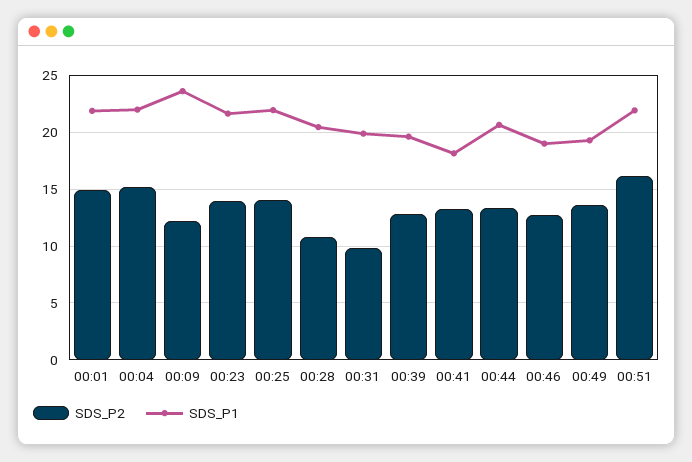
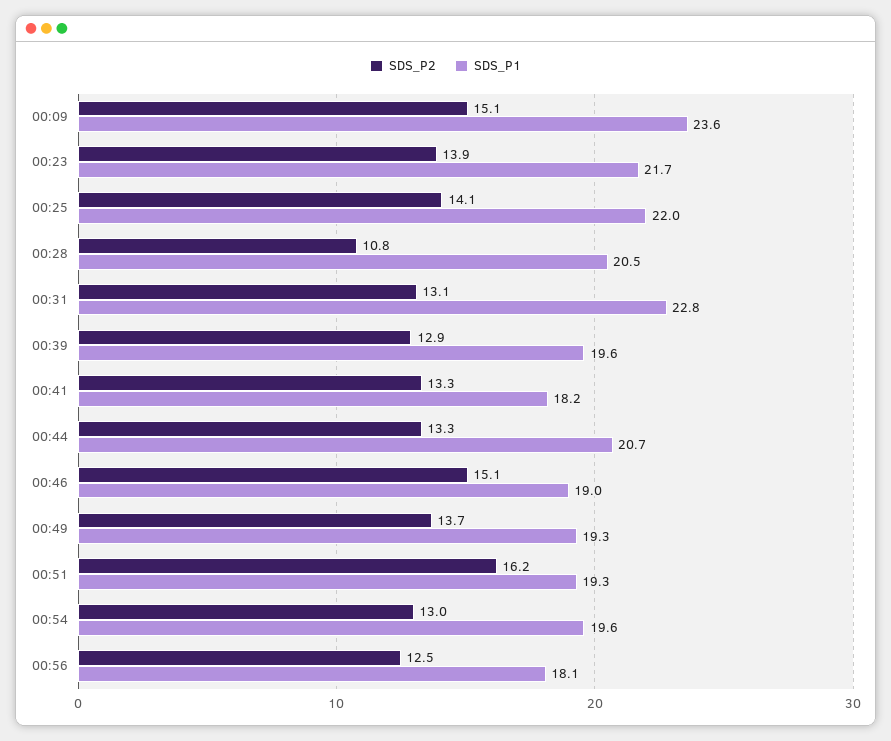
SDS_P2, 00:01: 15 -> none
SDS_P1, 00:01: 22 -> none
SDS_P2, 00:04: 15 -> none
SDS_P1, 00:04: 22 -> none
SDS_P2, 00:09: 12 -> 15.1
SDS_P2, 00:31: 10 -> 13.1
SDS_P1, 00:31: 20 -> 22.8
SDS_P2, 00:46: 13 -> 15.1
SDS_P1, 00:51: 22 -> 19.3
SDS_P2, 00:54: none -> 13
SDS_P1, 00:54: none -> 19.6
SDS_P2, 00:56: none -> 12.5
SDS_P1, 00:56: none -> 18.1

